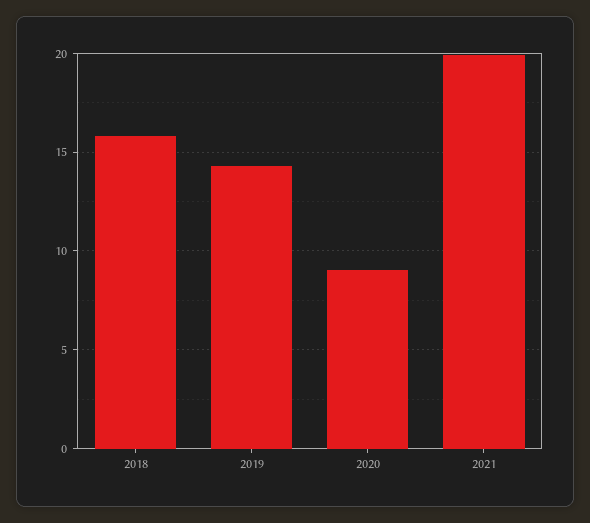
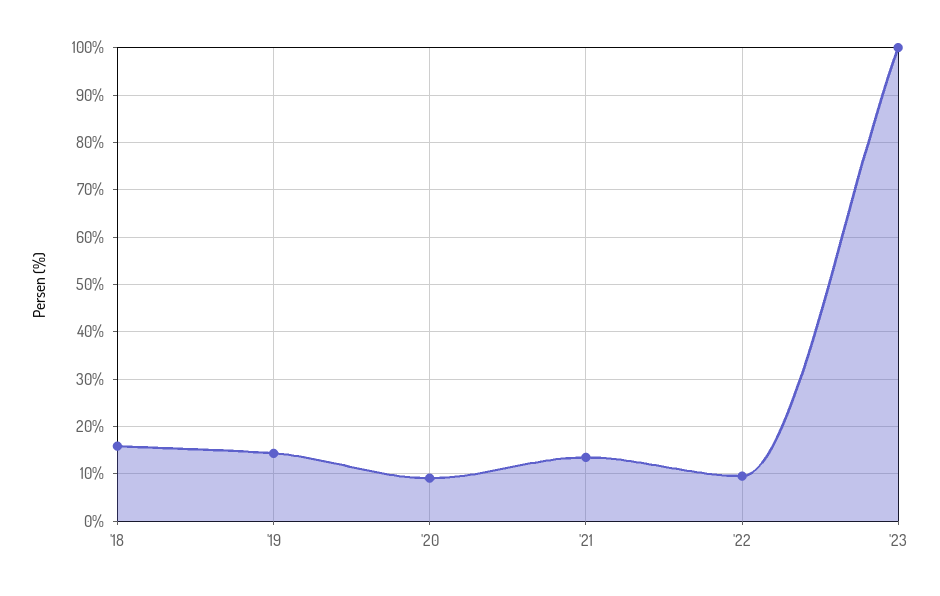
2021: 20 -> 14
'22: none -> 10
'23: none -> 100

